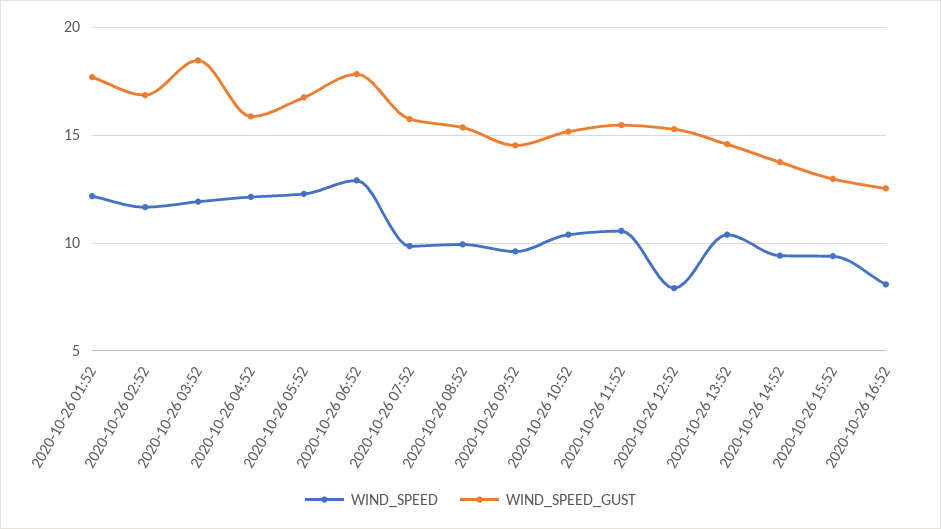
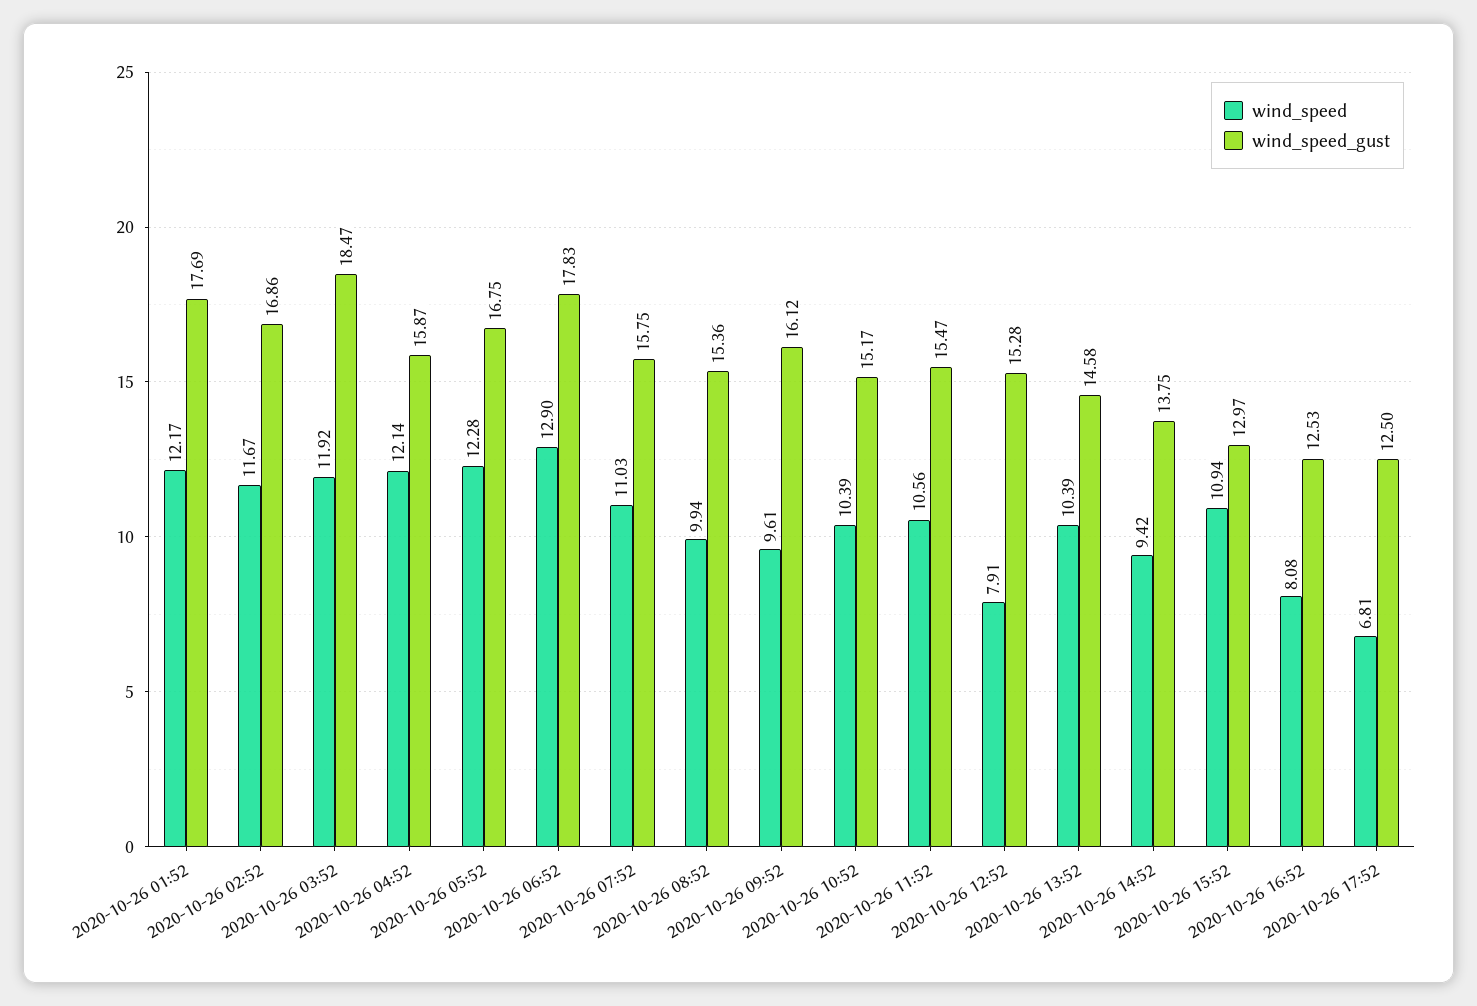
WIND_SPEED, 2020-10-26 07:52: 10 -> 11.03
WIND_SPEED_GUST, 2020-10-26 09:52: 14.5 -> 16.12
WIND_SPEED, 2020-10-26 15:52: 9.5 -> 10.94
WIND_SPEED, 2020-10-26 17:52: none -> 6.81
WIND_SPEED_GUST, 2020-10-26 17:52: none -> 12.5

